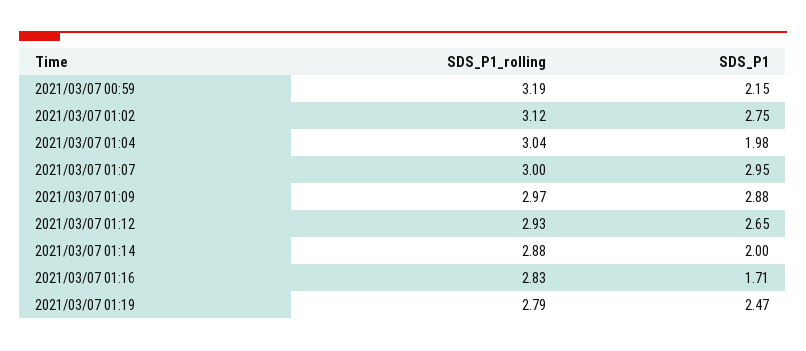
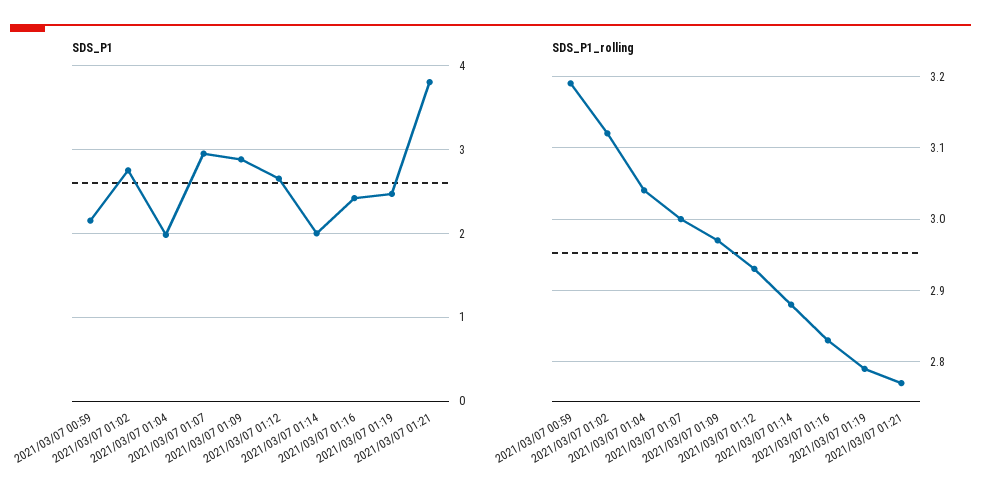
SDS_P1, 2021/03/07 01:16: 1.71 -> 2.4
SDS_P1, 2021/03/07 01:21: none -> 3.8
SDS_P1_rolling, 2021/03/07 01:21: none -> 2.77

